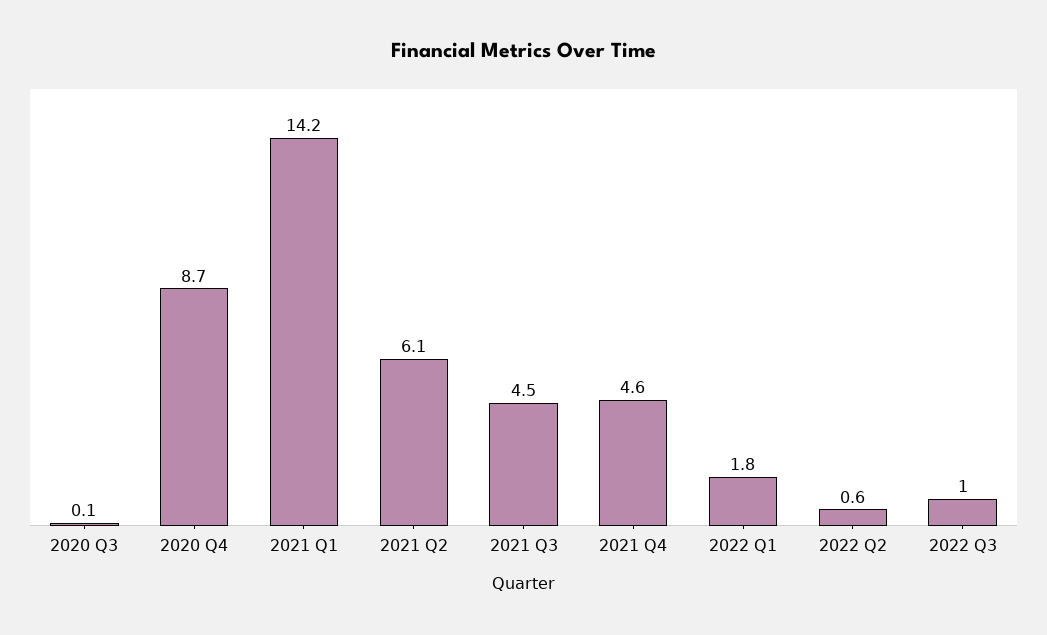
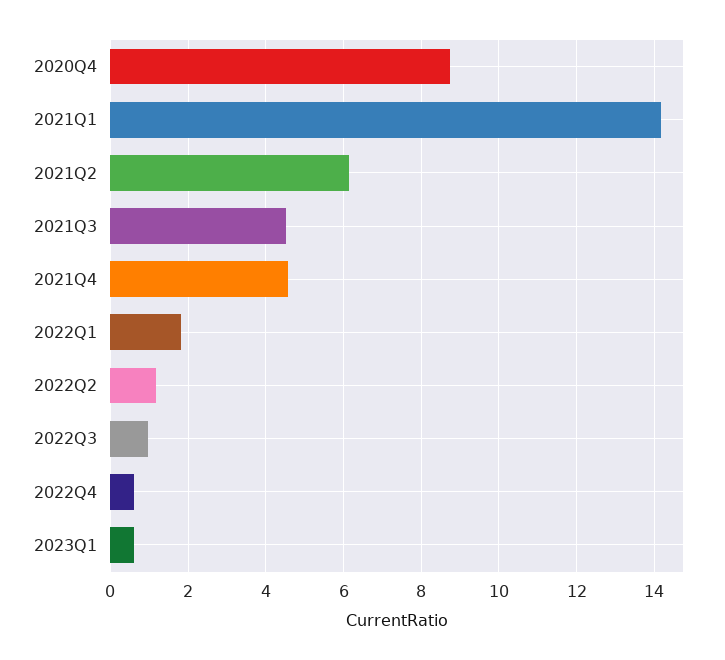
2020 Q3: 0.1 -> none
2022 Q2: 0.6 -> 1.2
2022Q4: none -> 0.6
2023Q1: none -> 0.6

